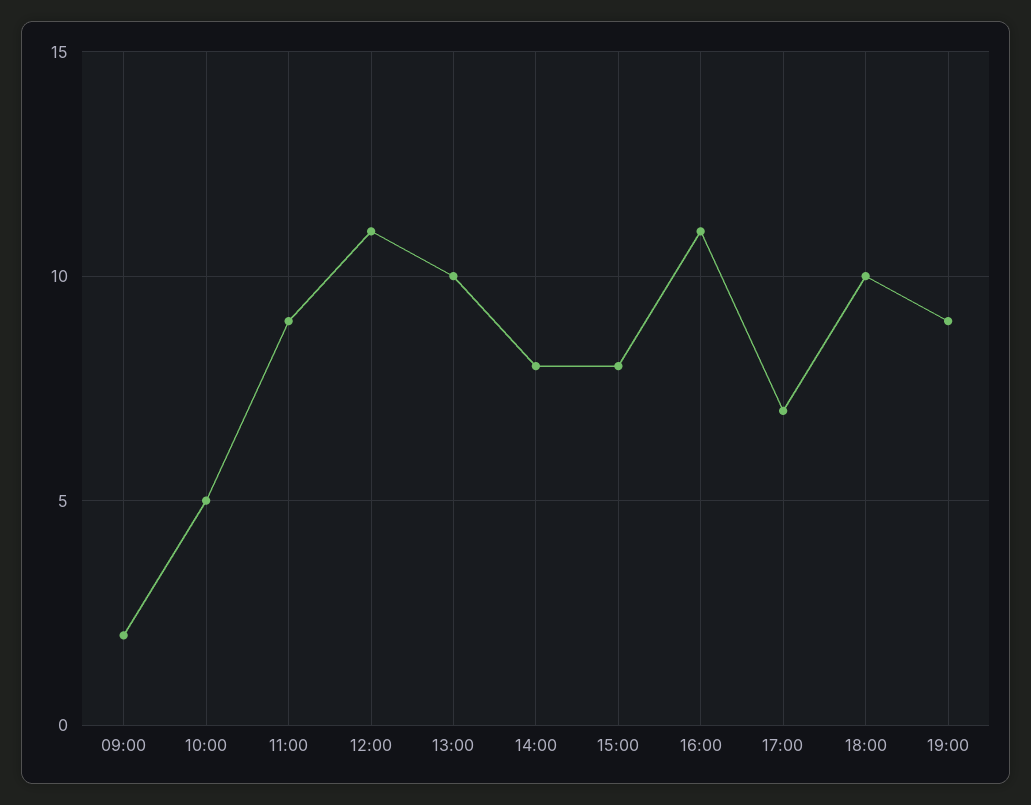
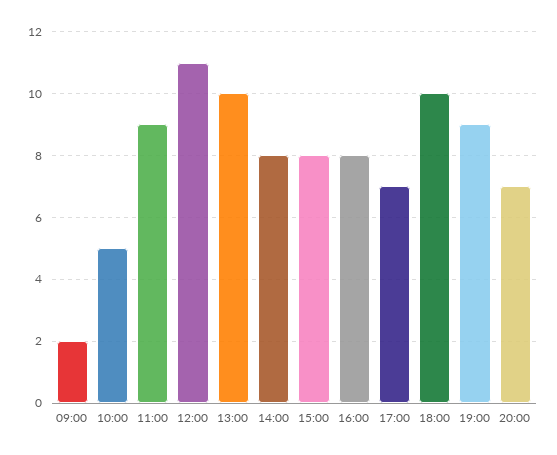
16:00: 11 -> 8
20:00: none -> 7

